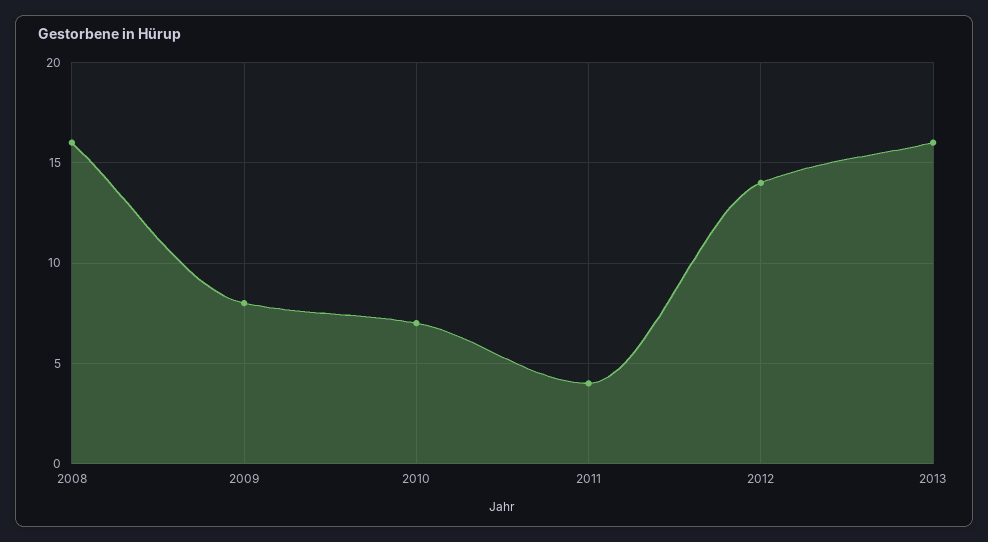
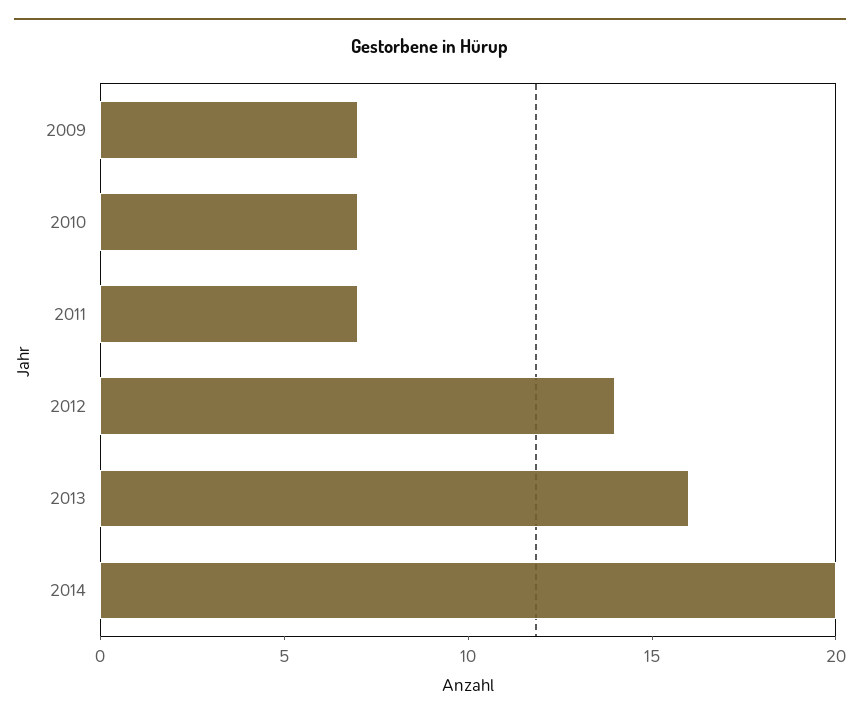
2008: 16 -> none
2009: 8 -> 7
2011: 4 -> 7
2014: none -> 20

